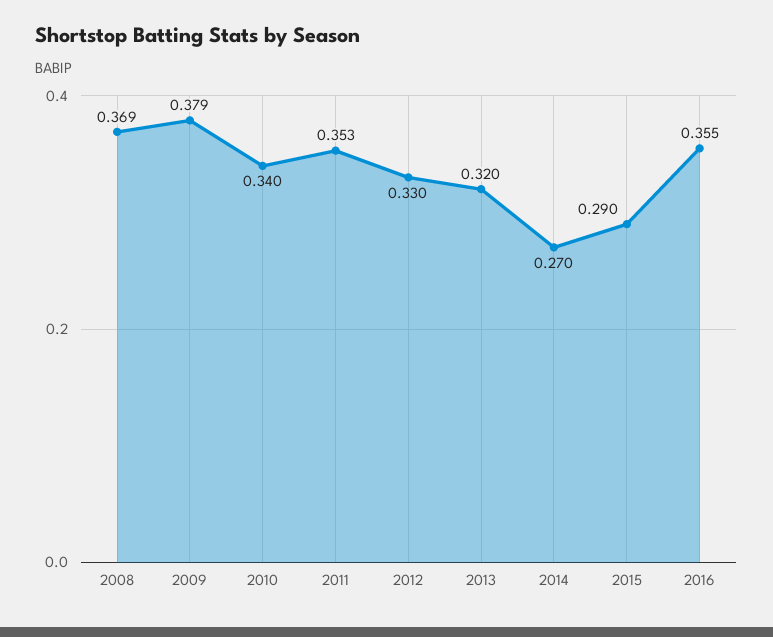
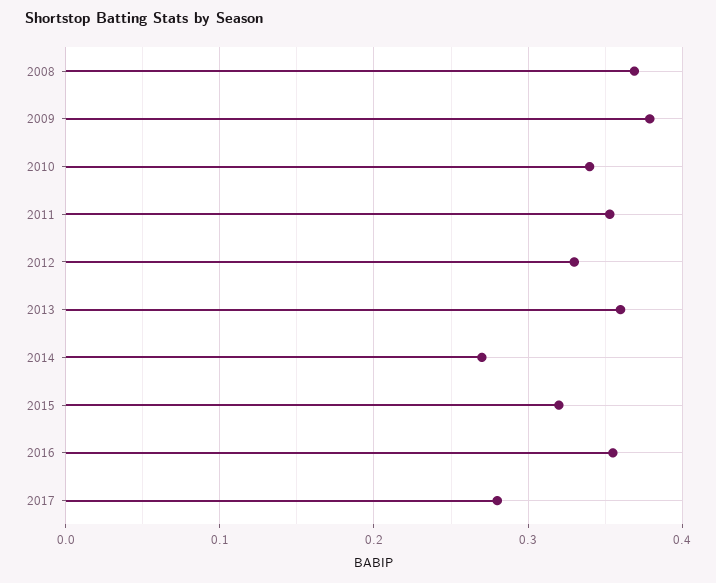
2013: 0.32 -> 0.36
2015: 0.29 -> 0.32
2017: none -> 0.28

